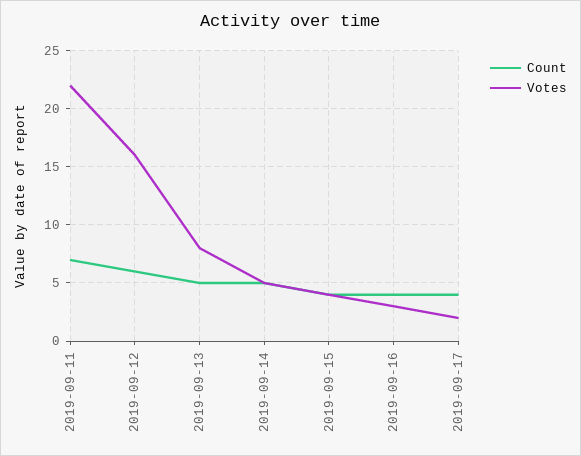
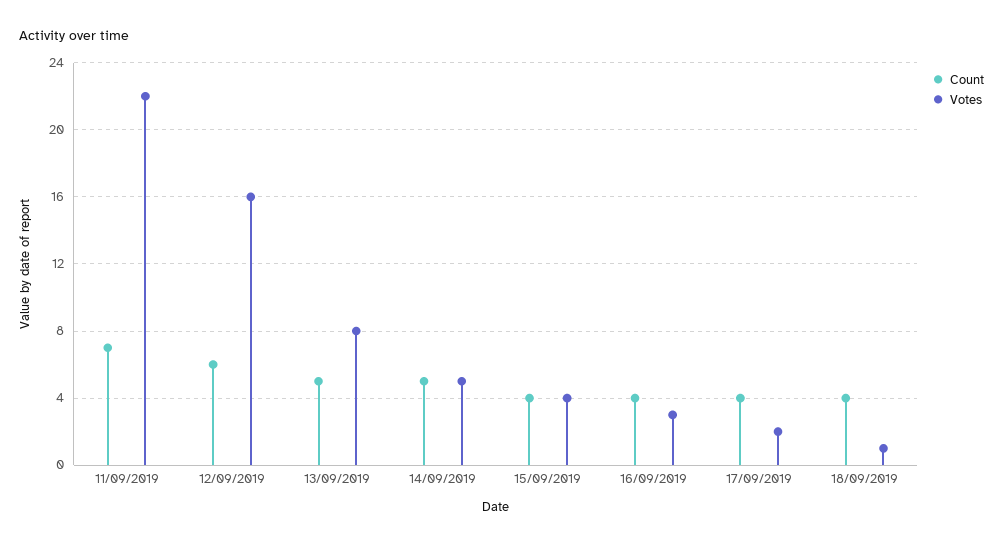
Count, 18/09/2019: none -> 4
Votes, 18/09/2019: none -> 1

